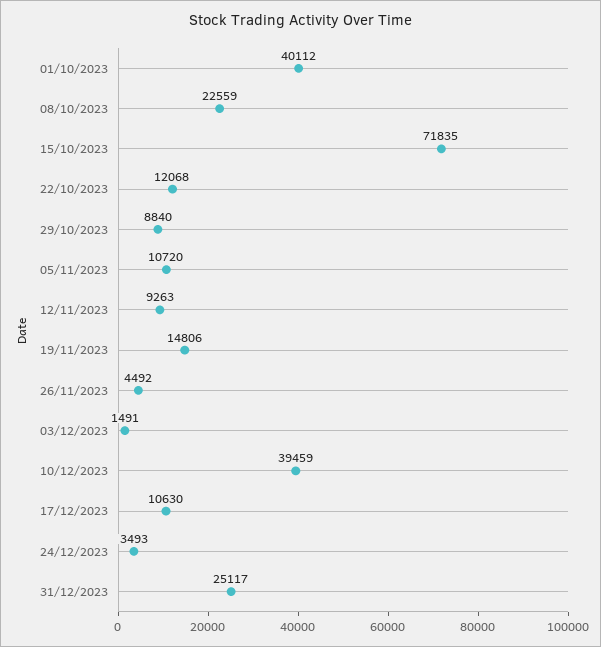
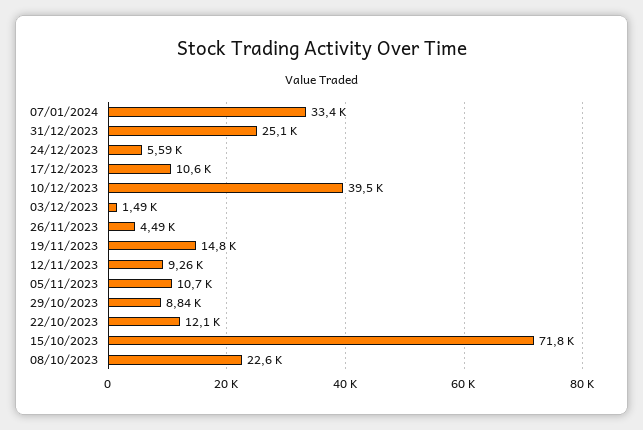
01/10/2023: 40112 -> none
24/12/2023: 3493 -> 5590
07/01/2024: none -> 33400

